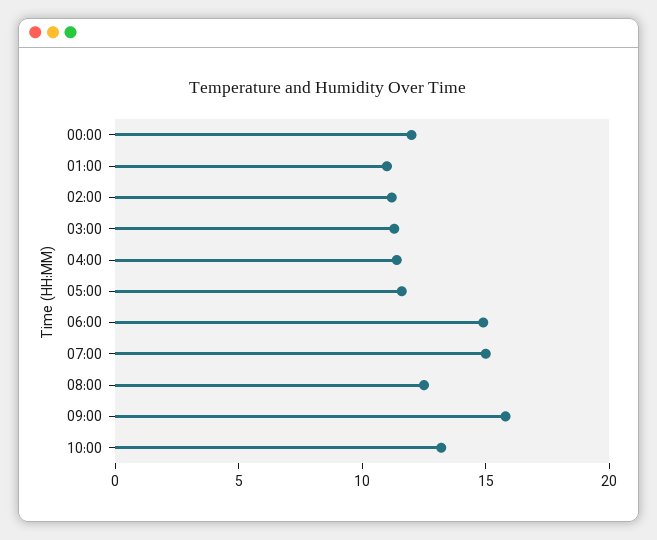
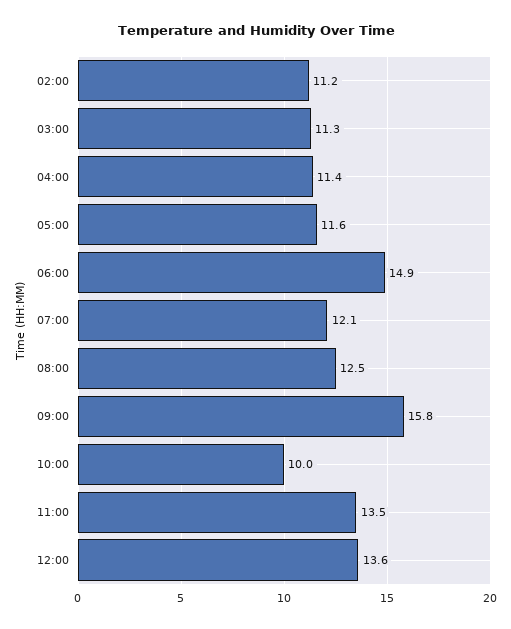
00:00: 12 -> none
01:00: 11 -> none
07:00: 15 -> 12.1
10:00: 13 -> 10
11:00: none -> 13.5
12:00: none -> 13.6

